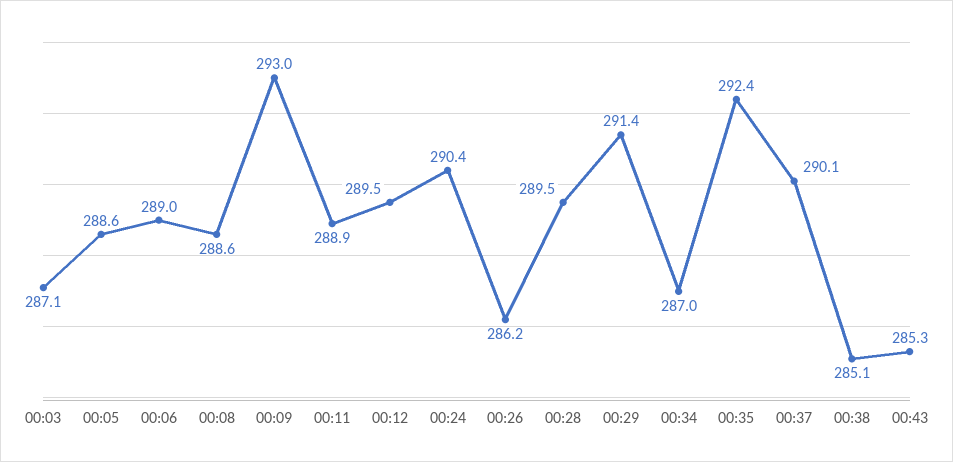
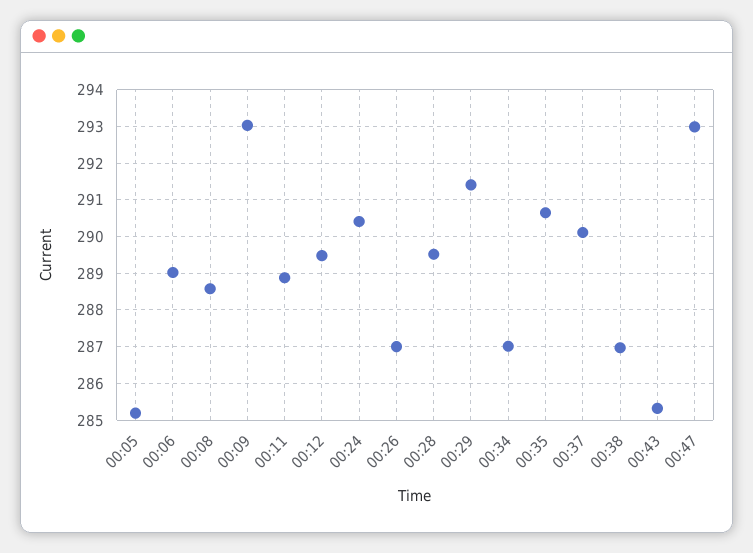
00:03: 287.1 -> none
00:05: 288.6 -> 285.2
00:26: 286.2 -> 287
00:35: 292.4 -> 290.6
00:38: 285.1 -> 287
00:47: none -> 293

